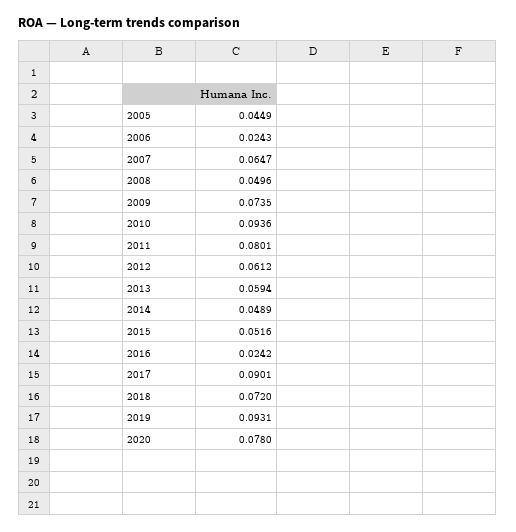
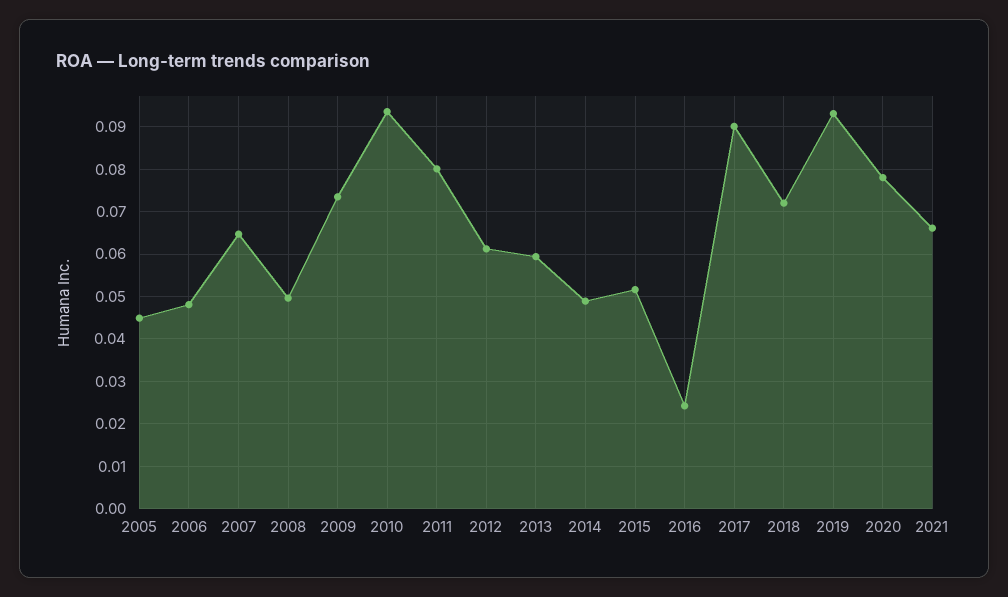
2006: 0.0243 -> 0.048
2021: none -> 0.066

